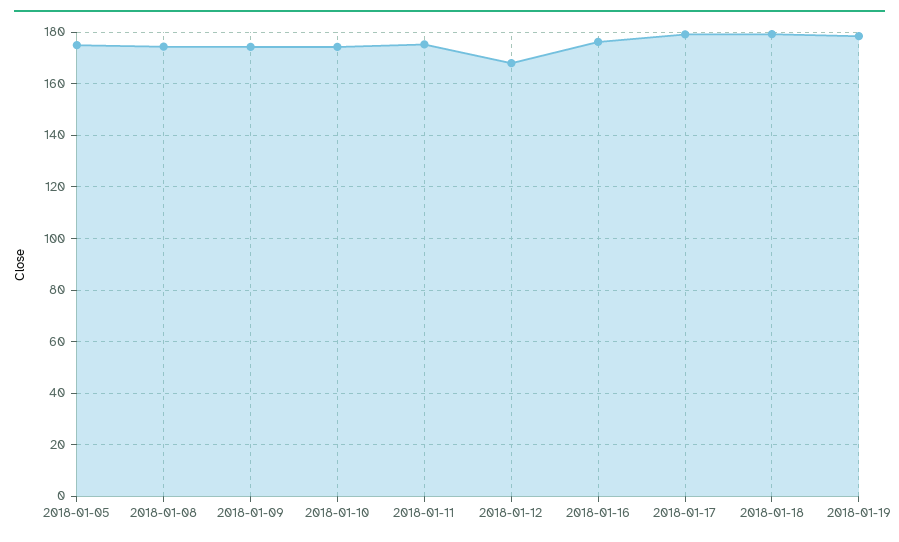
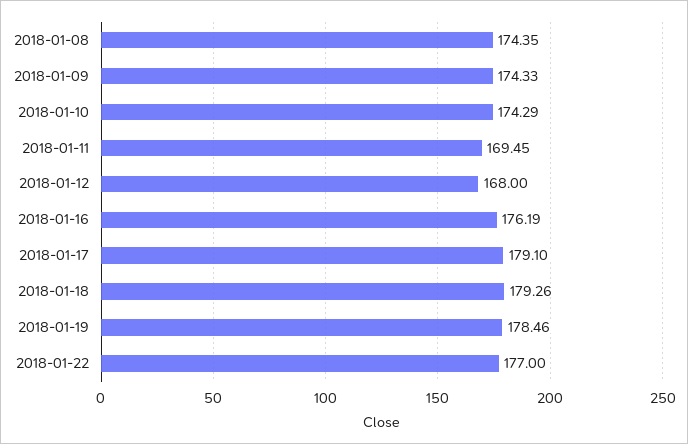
2018-01-05: 175 -> none
2018-01-11: 175 -> 169.45
2018-01-22: none -> 177

